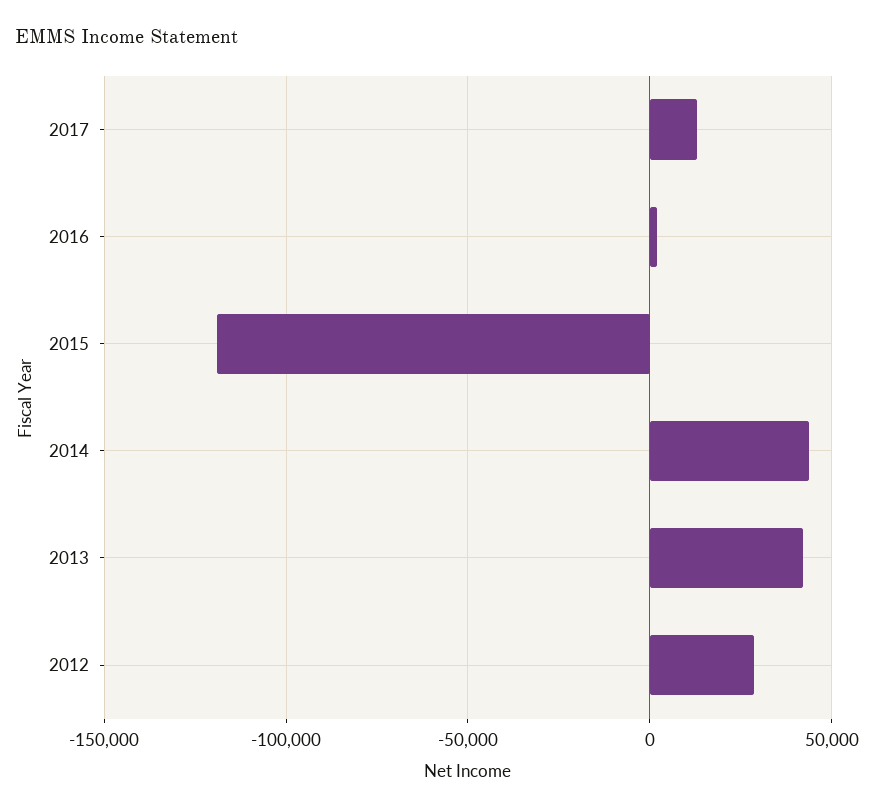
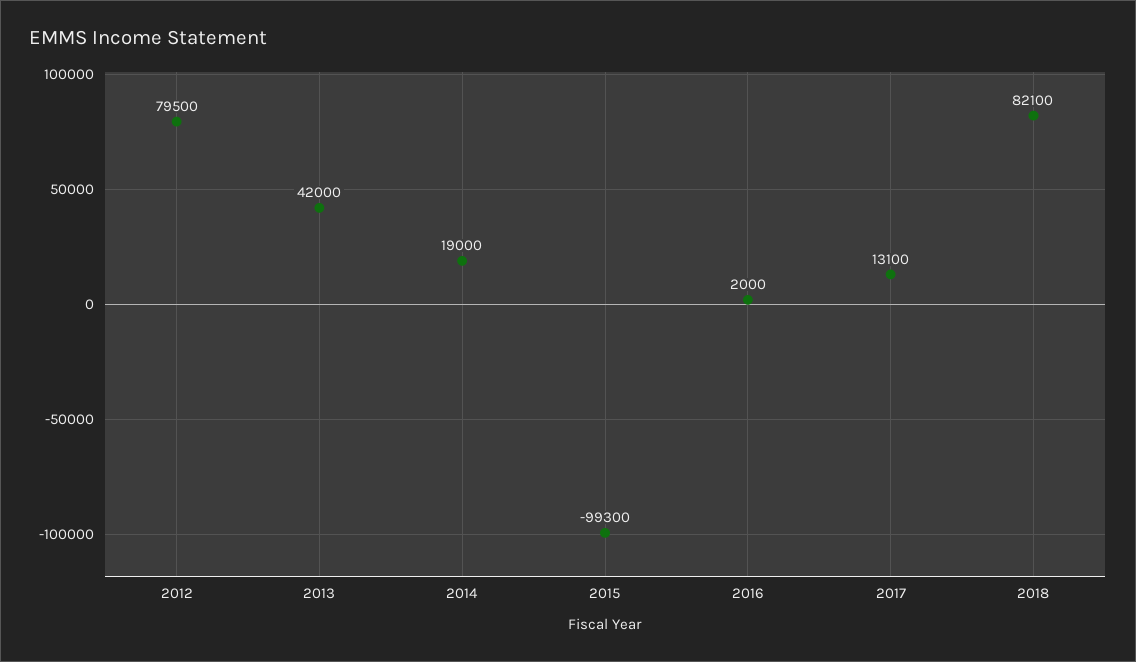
2015: -120000 -> -99300
2014: 45000 -> 19000
2012: 30000 -> 79500
2018: none -> 82100

